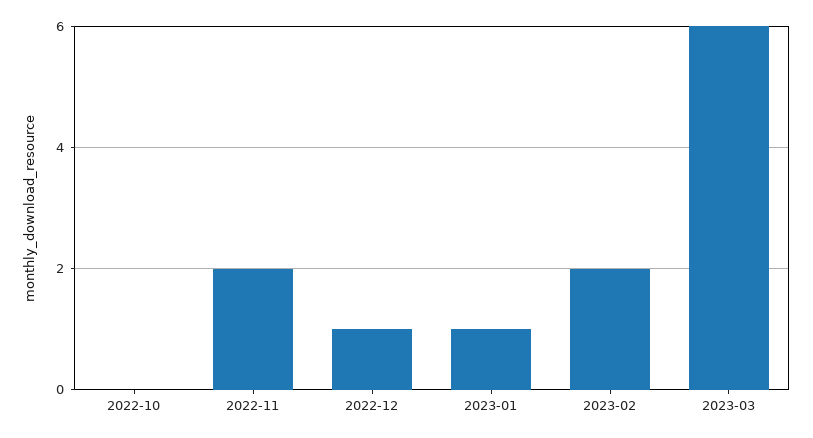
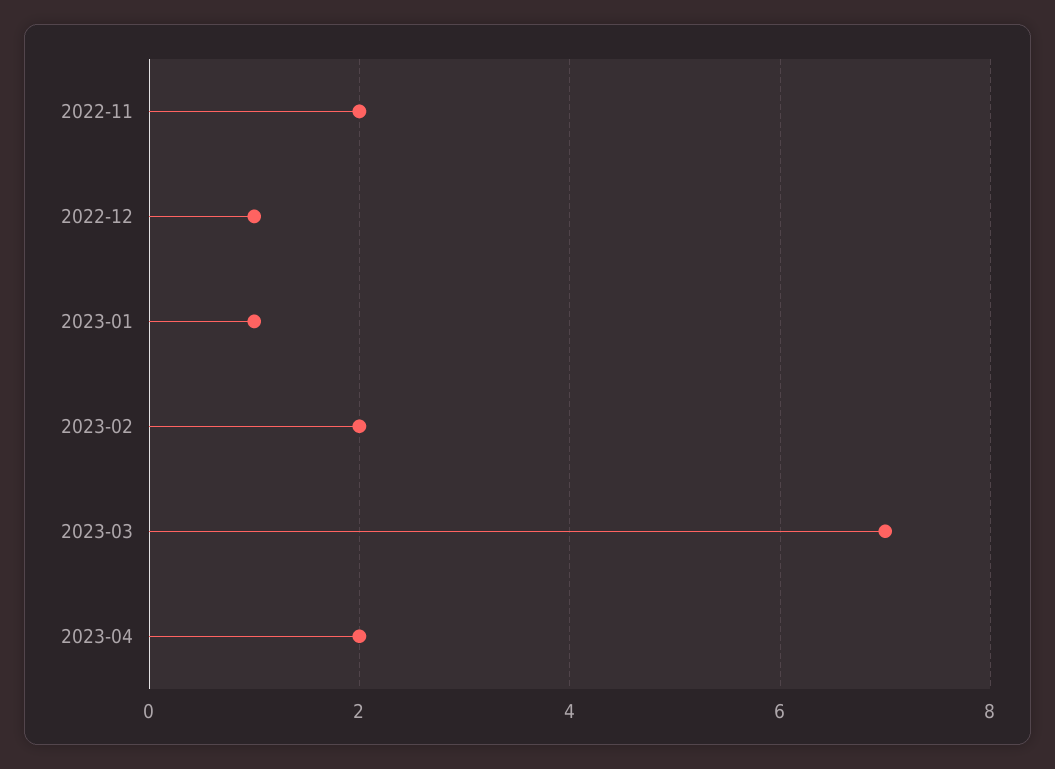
2022-10: 0 -> none
2023-03: 6 -> 7
2023-04: none -> 2

